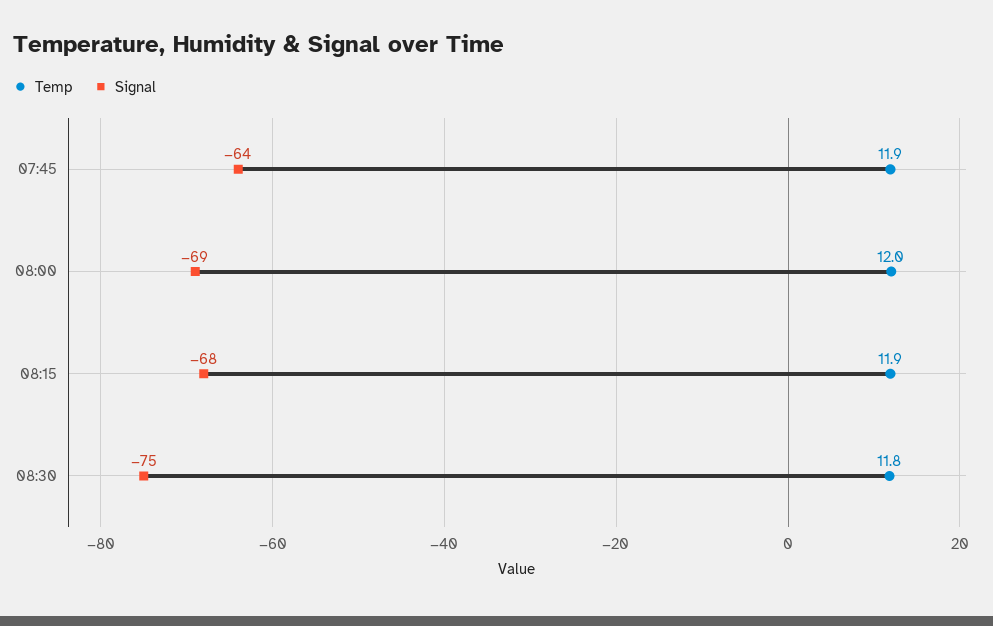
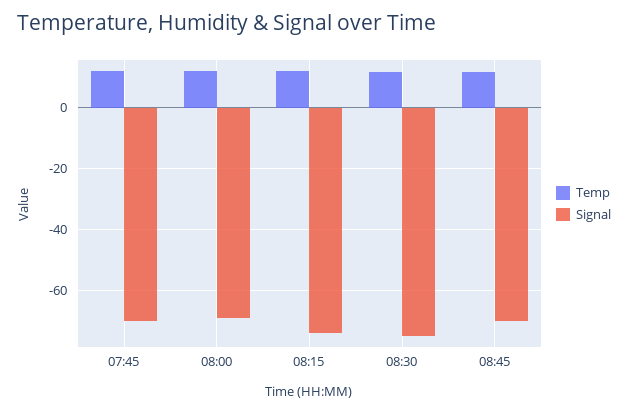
Signal, 07:45: -64 -> -70
Signal, 08:15: -68 -> -74
Temp, 08:45: none -> 12
Signal, 08:45: none -> -70

